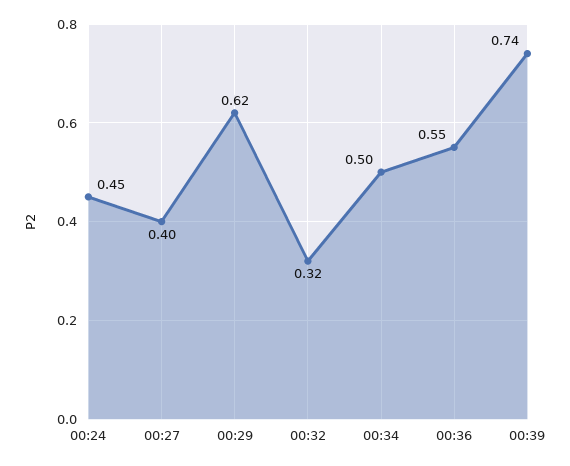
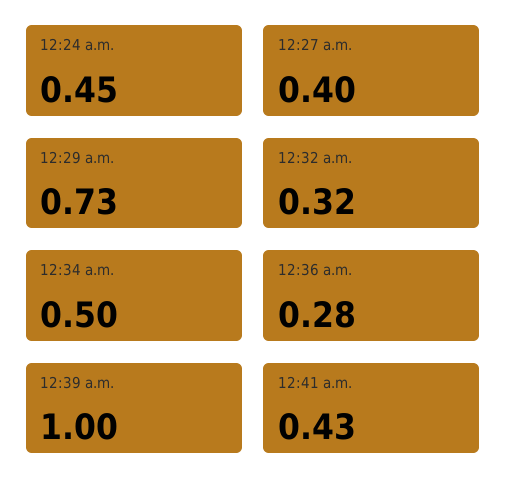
00:29: 0.62 -> 0.73
00:36: 0.55 -> 0.28
00:39: 0.74 -> 1
12:41 a.m.: none -> 0.43

